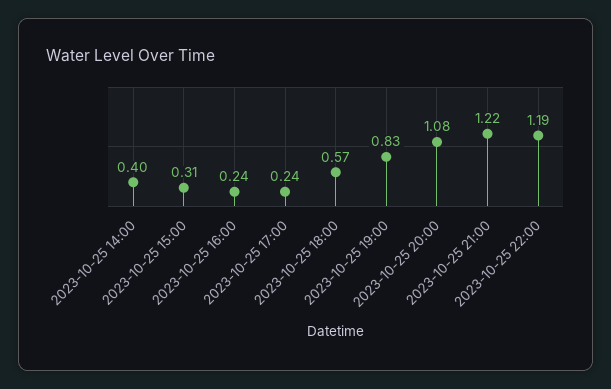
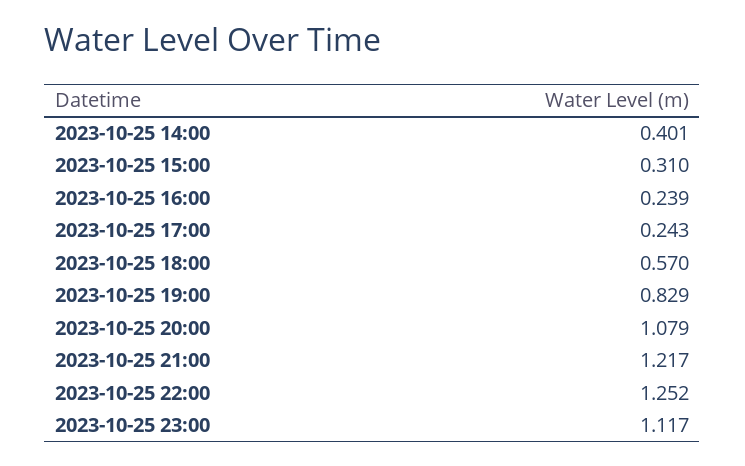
2023-10-25 22:00: 1.19 -> 1.252
2023-10-25 23:00: none -> 1.117

